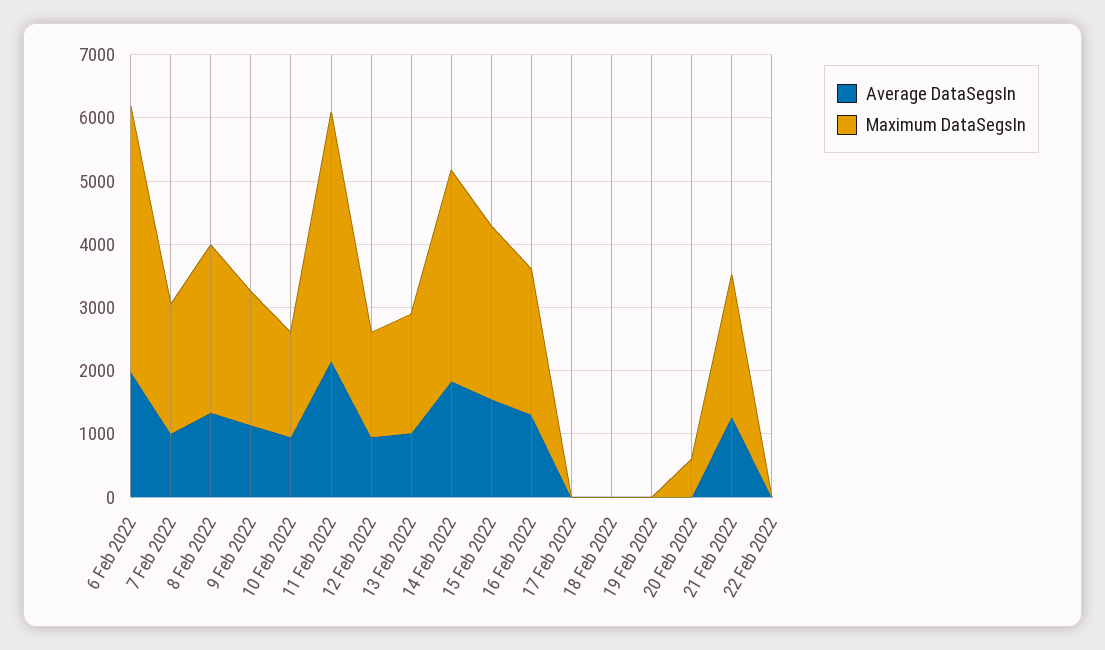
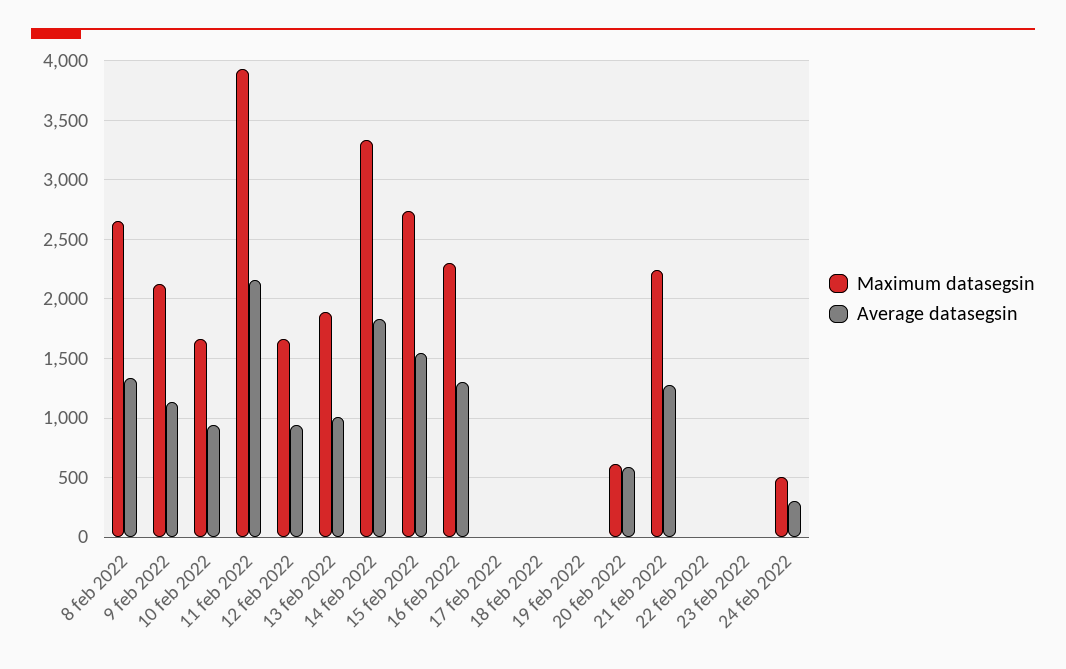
Average DataSegsIn, 6 Feb 2022: 2000 -> none
Maximum DataSegsIn, 6 Feb 2022: 4200 -> none
Average DataSegsIn, 7 Feb 2022: 1000 -> none
Maximum DataSegsIn, 7 Feb 2022: 2000 -> none
Average DataSegsIn, 20 Feb 2022: 0 -> 600
Maximum DataSegsIn, 23 feb 2022: none -> 0
Average DataSegsIn, 23 feb 2022: none -> 0
Maximum DataSegsIn, 24 feb 2022: none -> 500
Average DataSegsIn, 24 feb 2022: none -> 300

